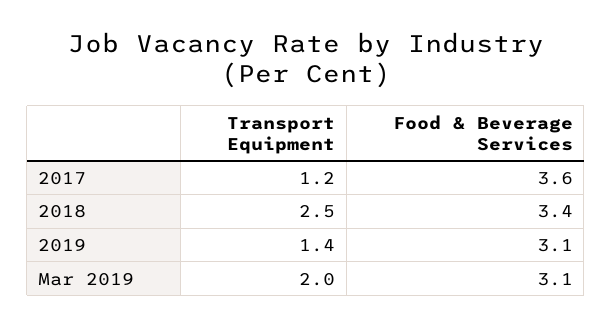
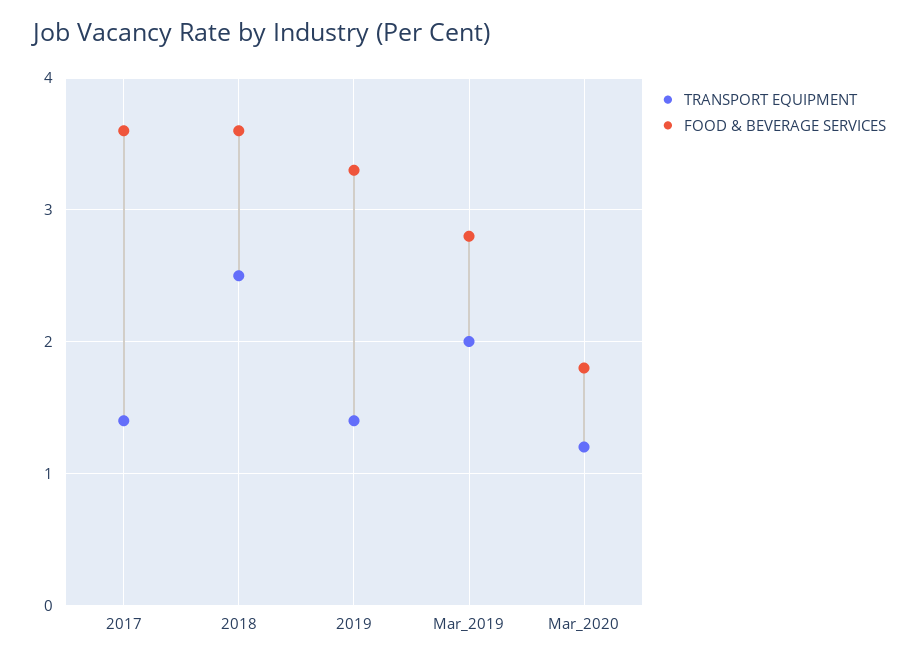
Transport Equipment, 2017: 1.2 -> 1.4
Food & Beverage Services, 2018: 3.4 -> 3.6
Food & Beverage Services, 2019: 3.1 -> 3.3
Food & Beverage Services, Mar 2019: 3.1 -> 2.8
Transport Equipment, Mar_2020: none -> 1.2
Food & Beverage Services, Mar_2020: none -> 1.8

